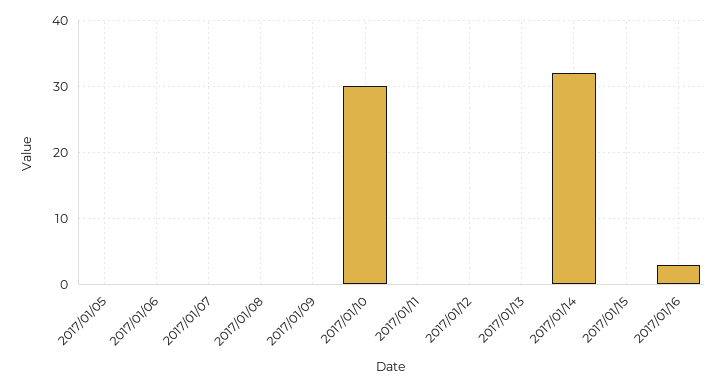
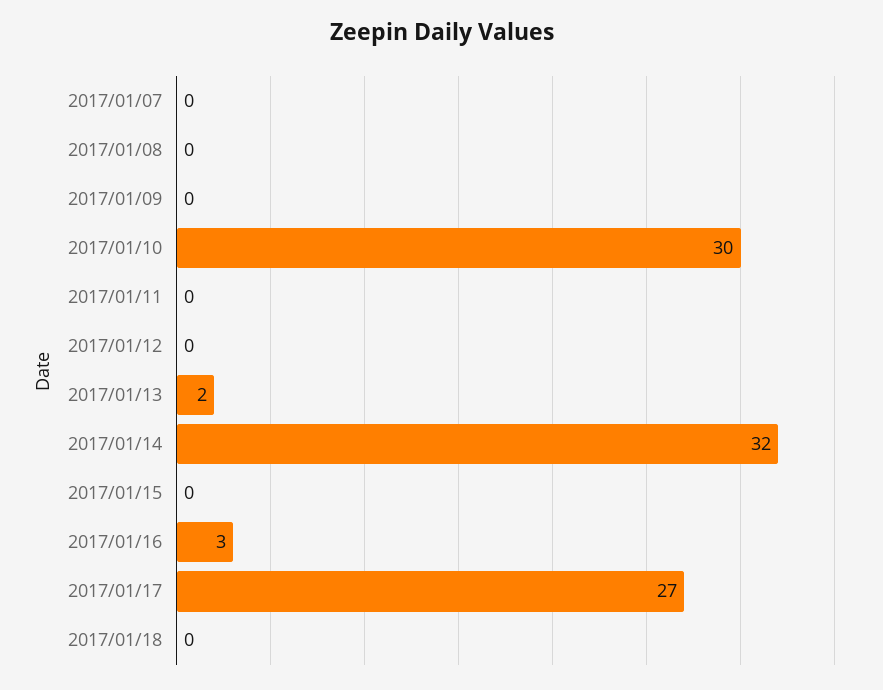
2017/01/05: 0 -> none
2017/01/06: 0 -> none
2017/01/13: 0 -> 2
2017/01/17: none -> 27
2017/01/18: none -> 0

